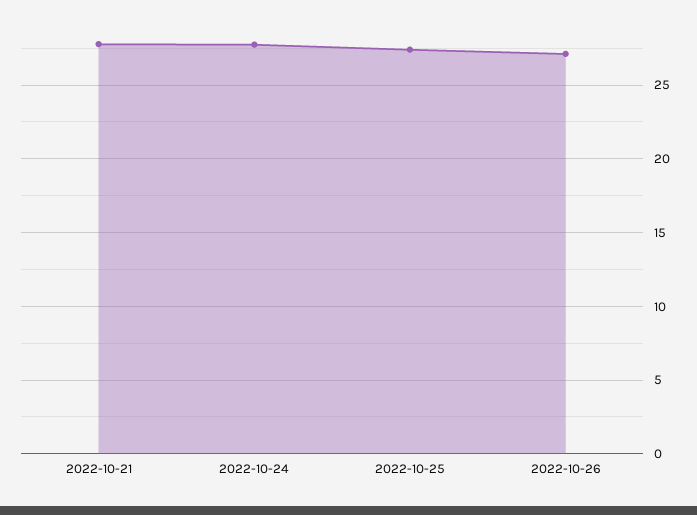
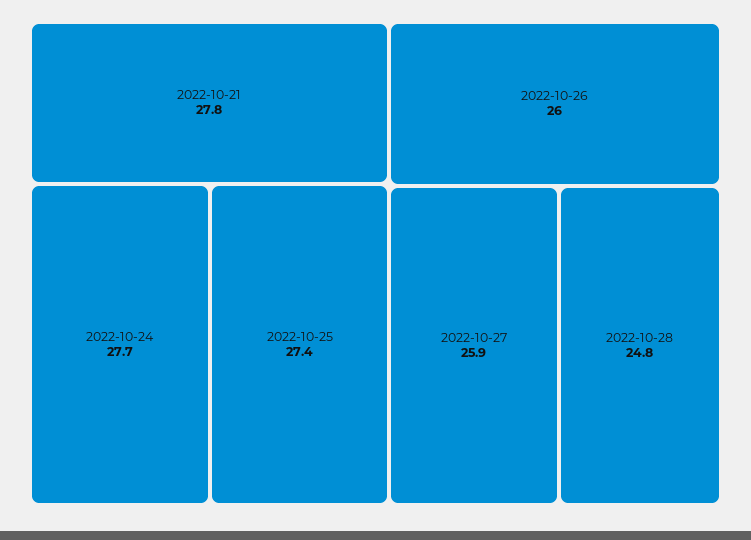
2022-10-26: 27 -> 26
2022-10-27: none -> 25.9
2022-10-28: none -> 24.8

